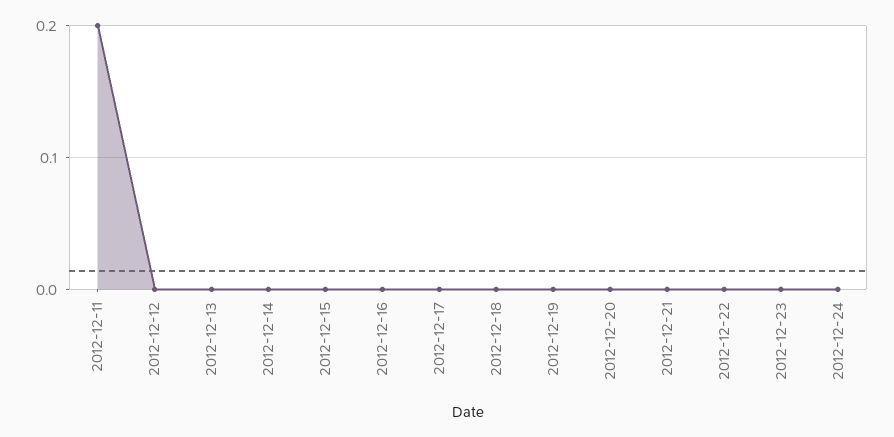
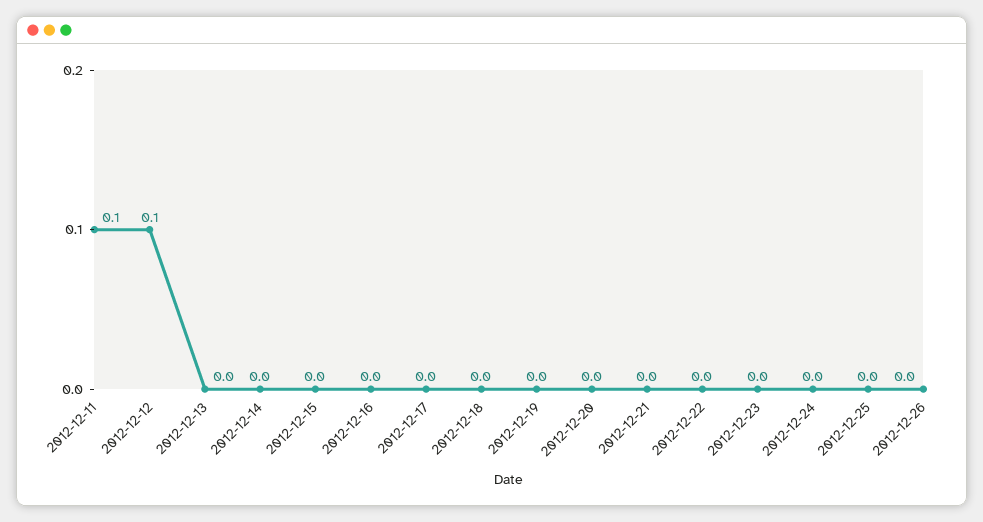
2012-12-11: 0.2 -> 0.1
2012-12-12: 0 -> 0.1
2012-12-25: none -> 0
2012-12-26: none -> 0

